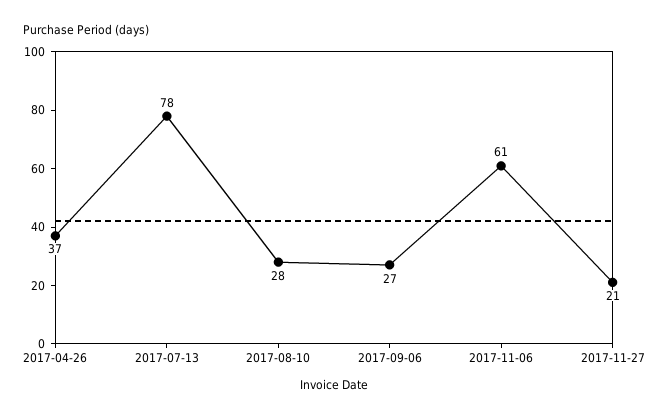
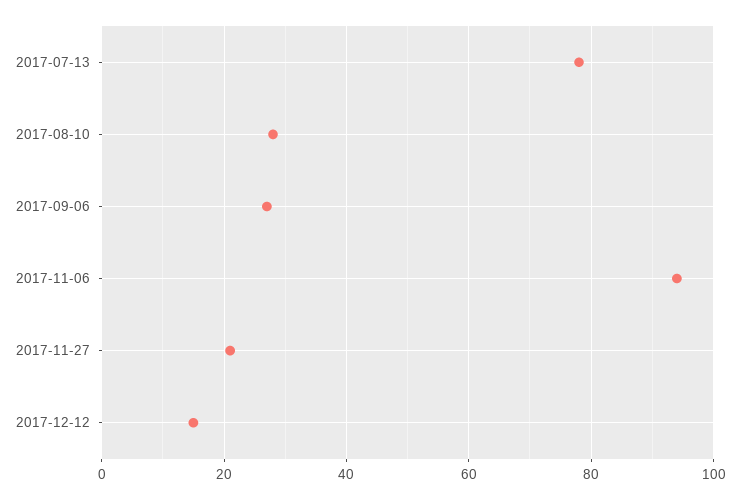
2017-04-26: 37 -> none
2017-11-06: 61 -> 95
2017-12-12: none -> 15

